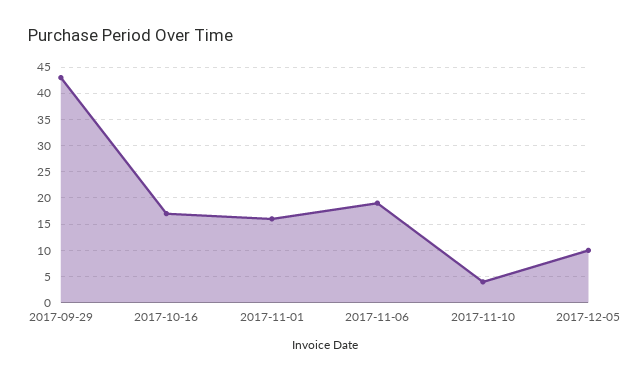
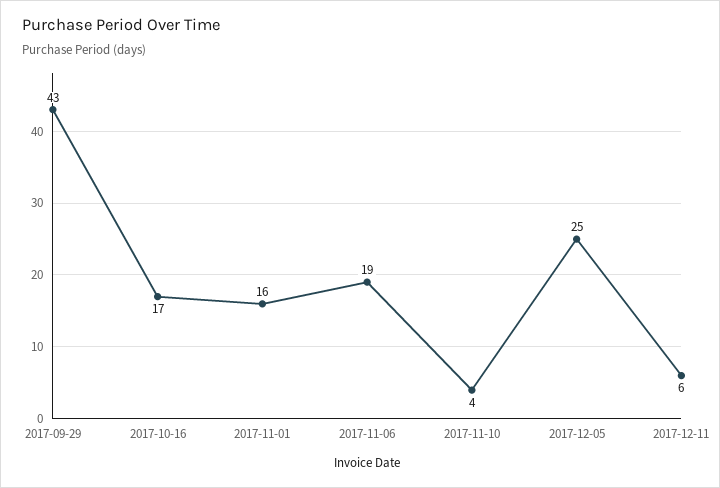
2017-12-05: 10 -> 25
2017-12-11: none -> 6

